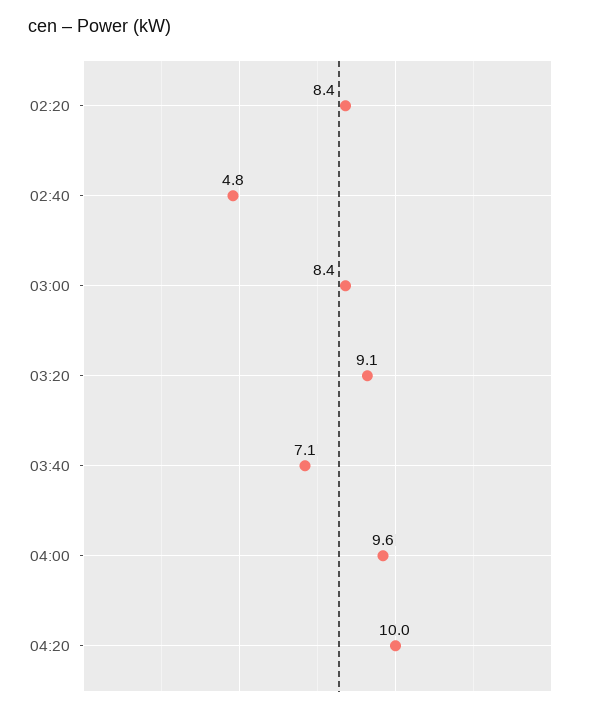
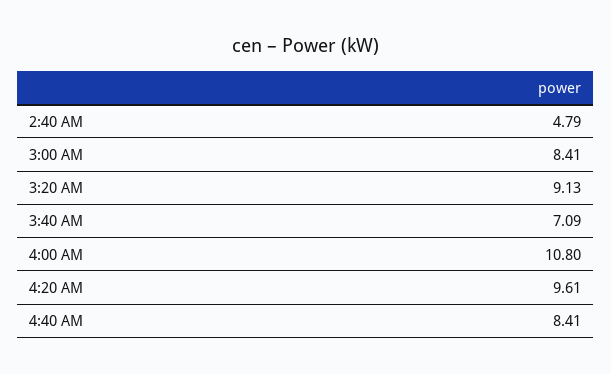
02:20: 8.4 -> none
04:00: 9.6 -> 10.8
04:20: 10 -> 9.61
4:40 AM: none -> 8.41

